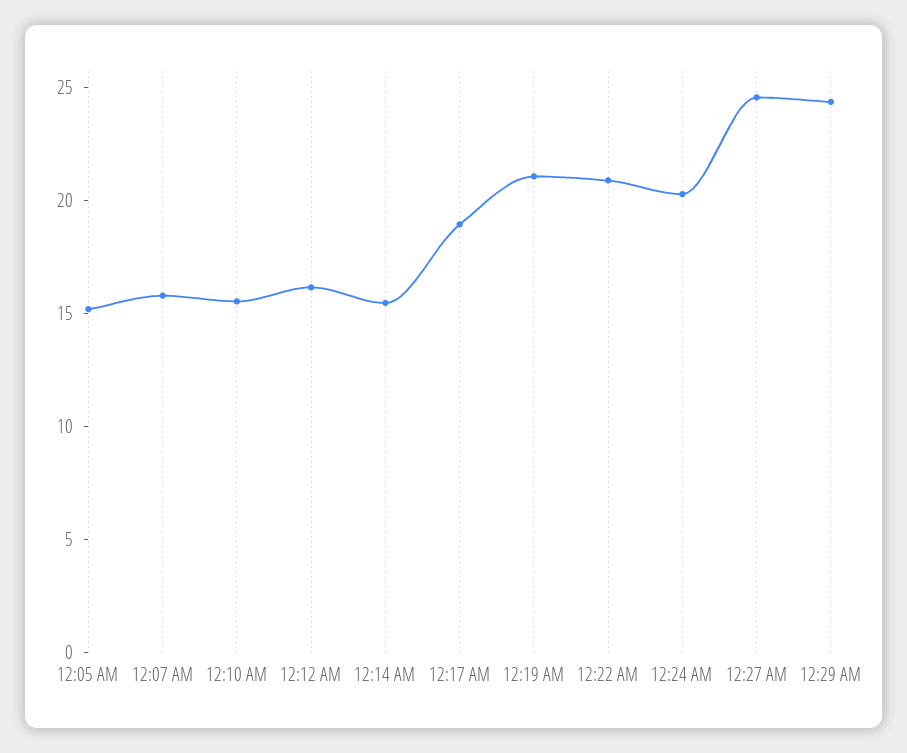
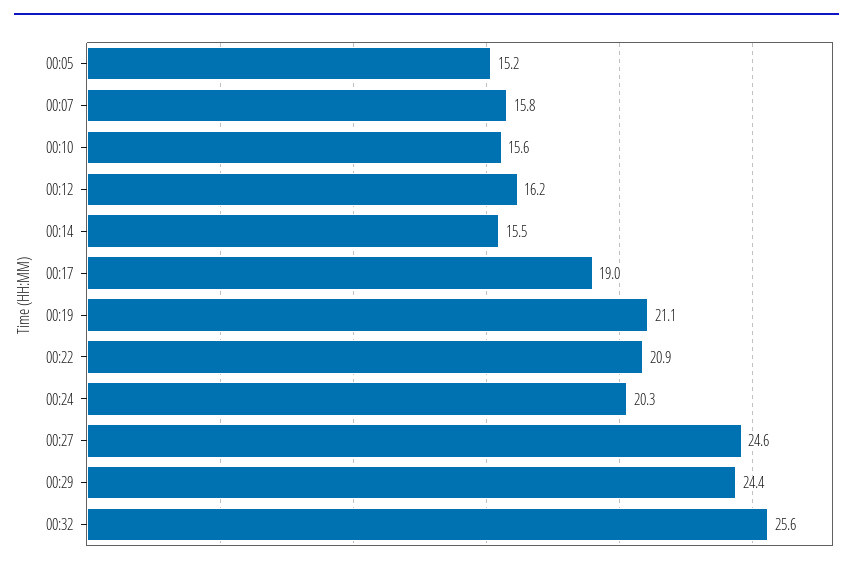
00:32: none -> 25.6

